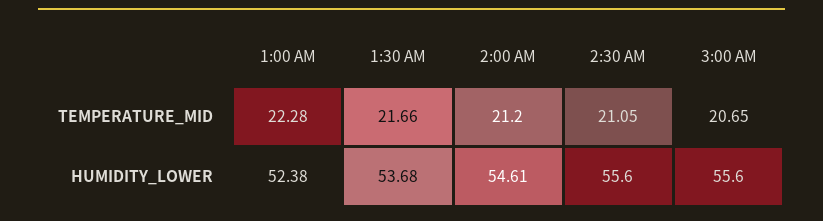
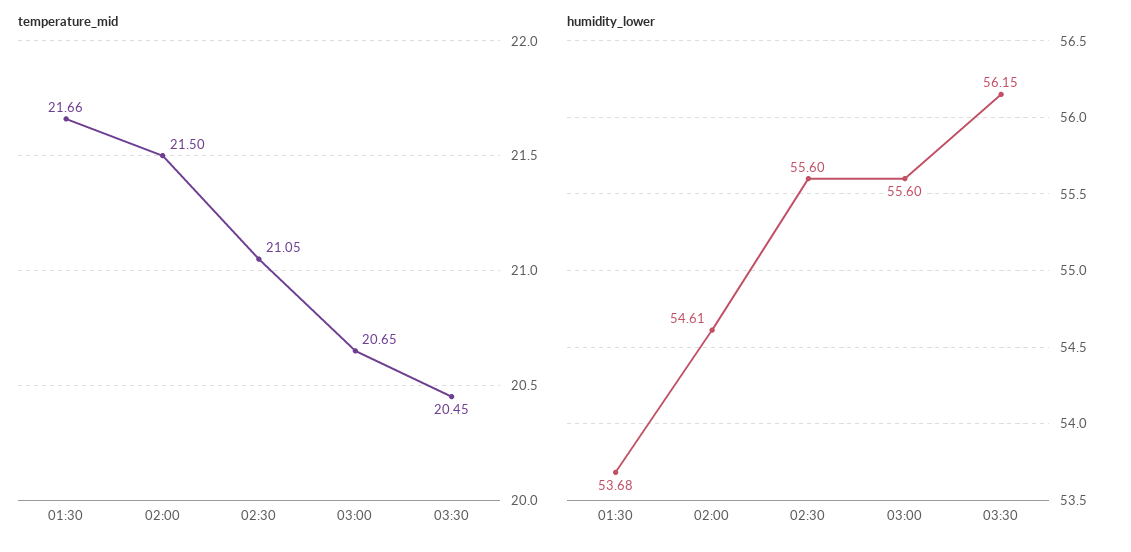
TEMPERATURE_MID, 1:00 AM: 22.28 -> none
TEMPERATURE_MID, 2:00 AM: 21.2 -> 21.5
HUMIDITY_LOWER, 1:00 AM: 52.38 -> none
TEMPERATURE_MID, 03:30: none -> 20.45
HUMIDITY_LOWER, 03:30: none -> 56.15

